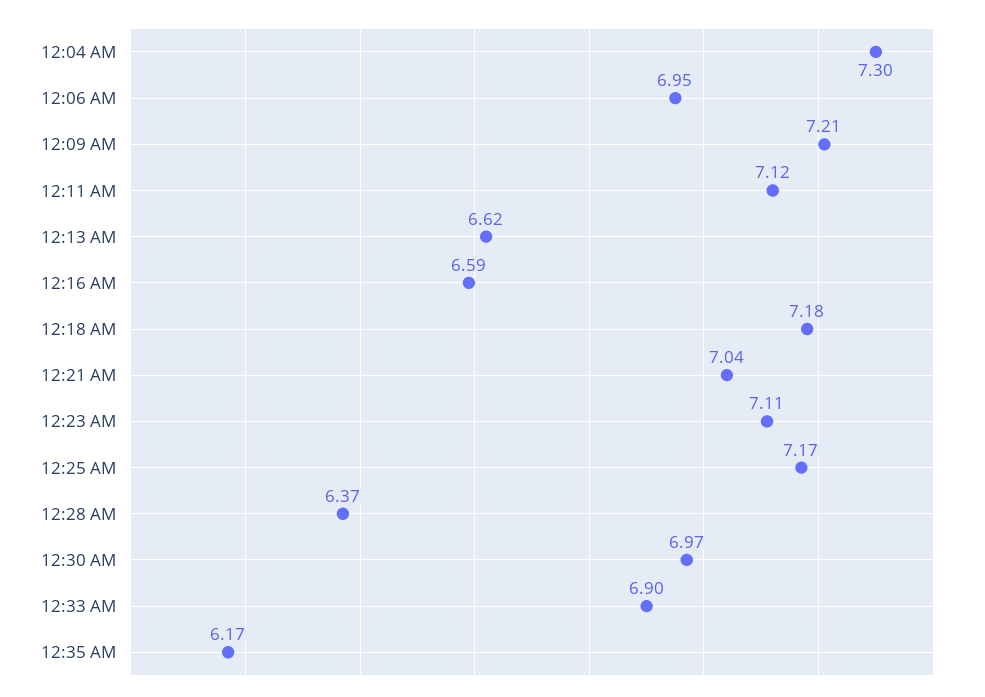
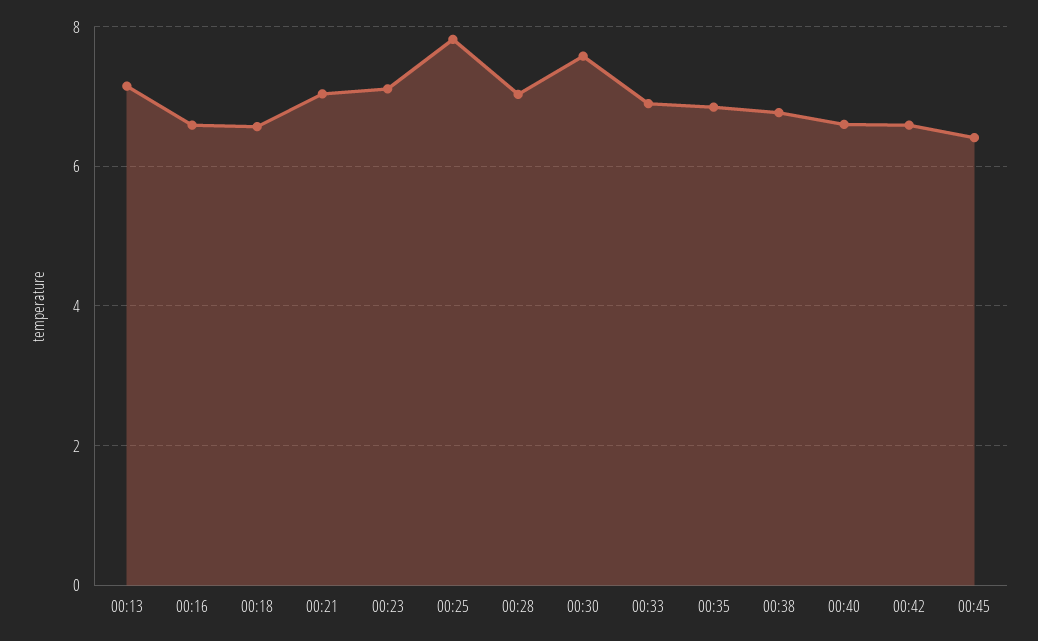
12:04 AM: 7.3 -> none
12:06 AM: 6.95 -> none
12:09 AM: 7.21 -> none
12:11 AM: 7.12 -> none
12:13 AM: 6.62 -> 7.2
12:18 AM: 7.18 -> 6.6
12:25 AM: 7.17 -> 7.8
12:28 AM: 6.37 -> 7
12:30 AM: 6.97 -> 7.6
12:35 AM: 6.17 -> 6.8
00:38: none -> 6.8
00:40: none -> 6.6
00:42: none -> 6.6
00:45: none -> 6.4

